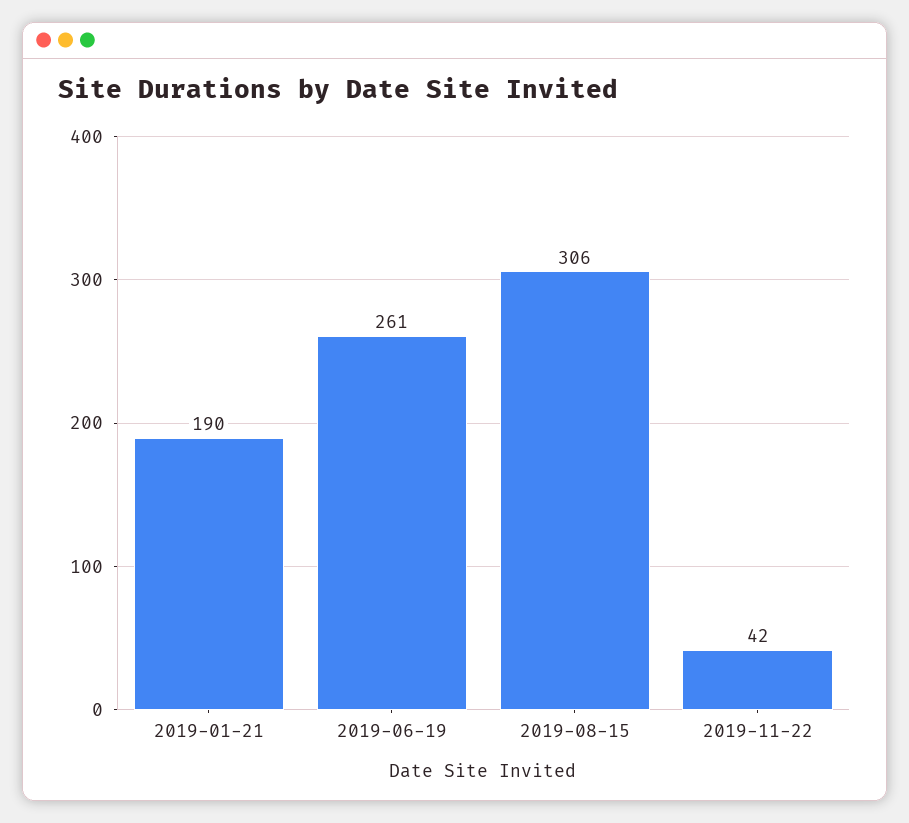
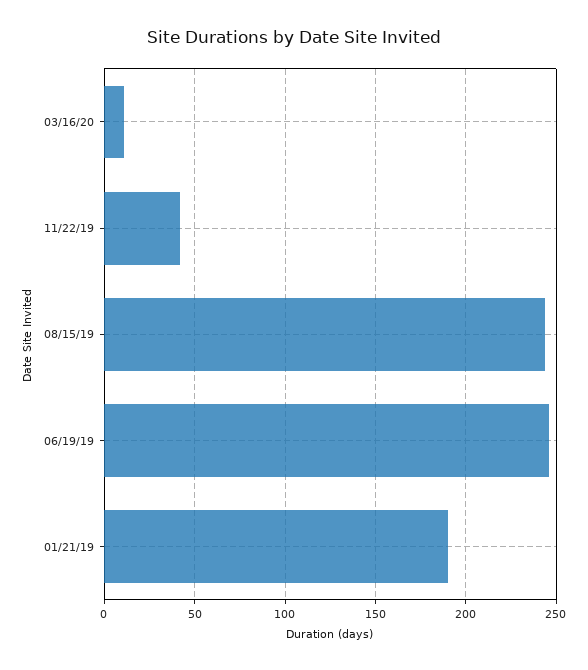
2019-06-19: 261 -> 245
2019-08-15: 306 -> 245
03/16/20: none -> 10

